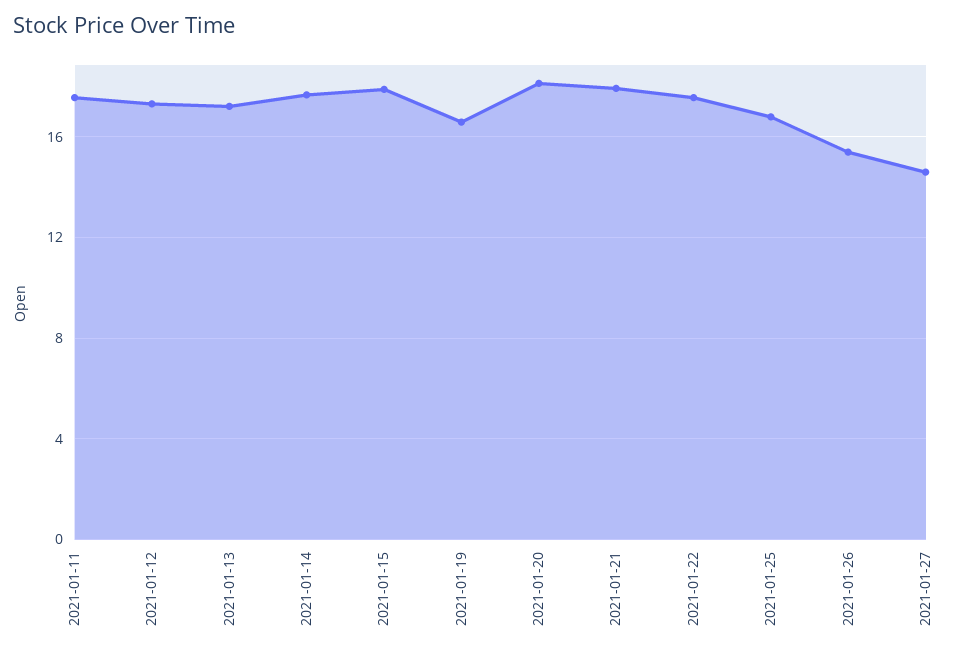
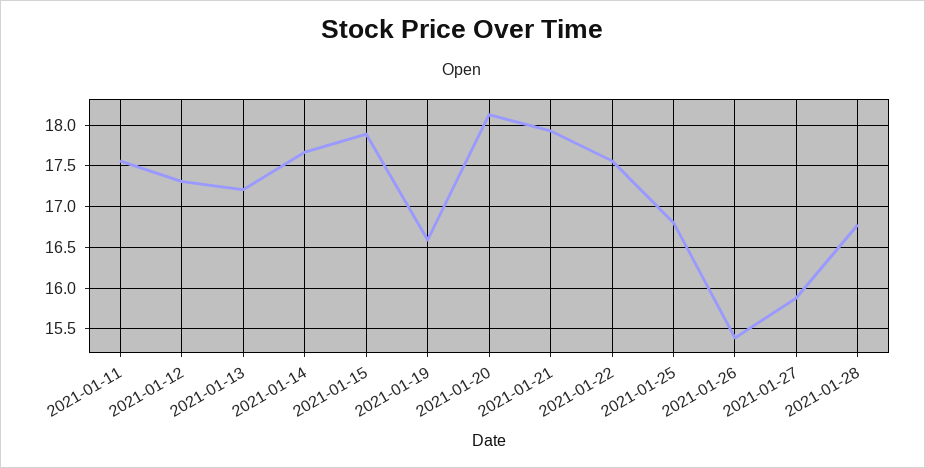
2021-01-27: 14.5 -> 15.9
2021-01-28: none -> 16.8

